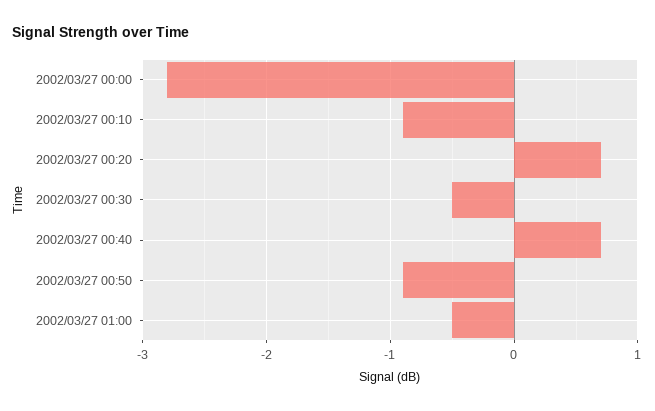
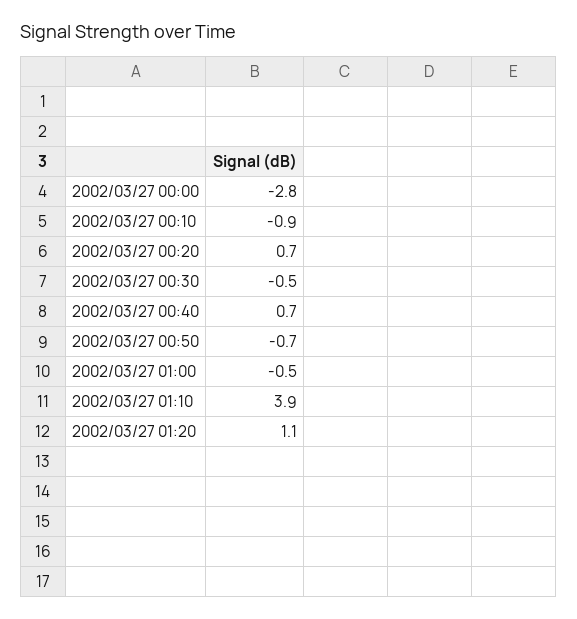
2002/03/27 00:50: -0.9 -> -0.7
2002/03/27 01:10: none -> 3.9
2002/03/27 01:20: none -> 1.1

